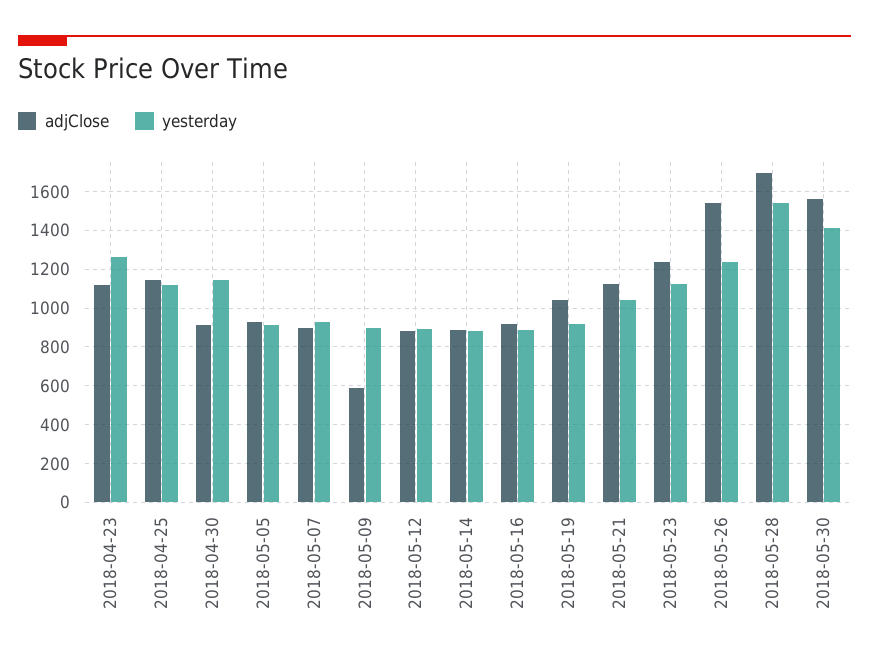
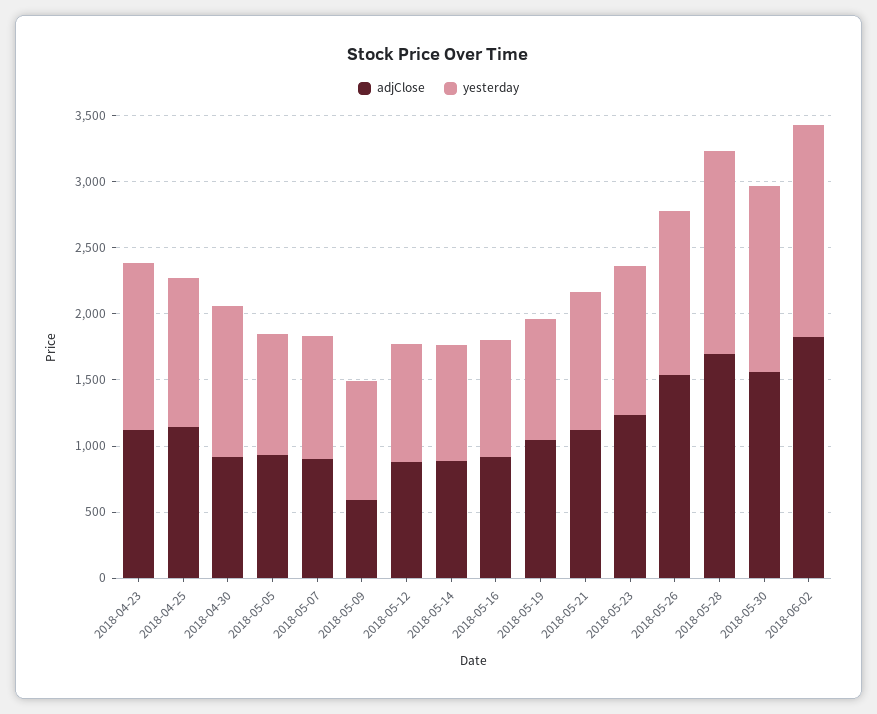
adjClose, 2018-06-02: none -> 1800
yesterday, 2018-06-02: none -> 1600

